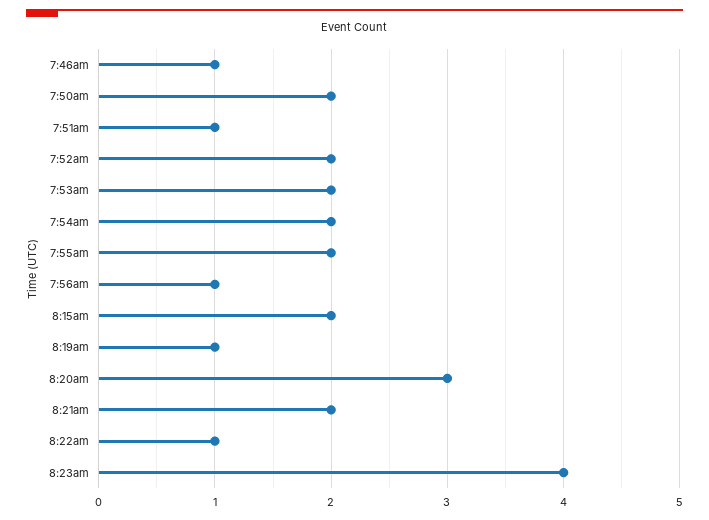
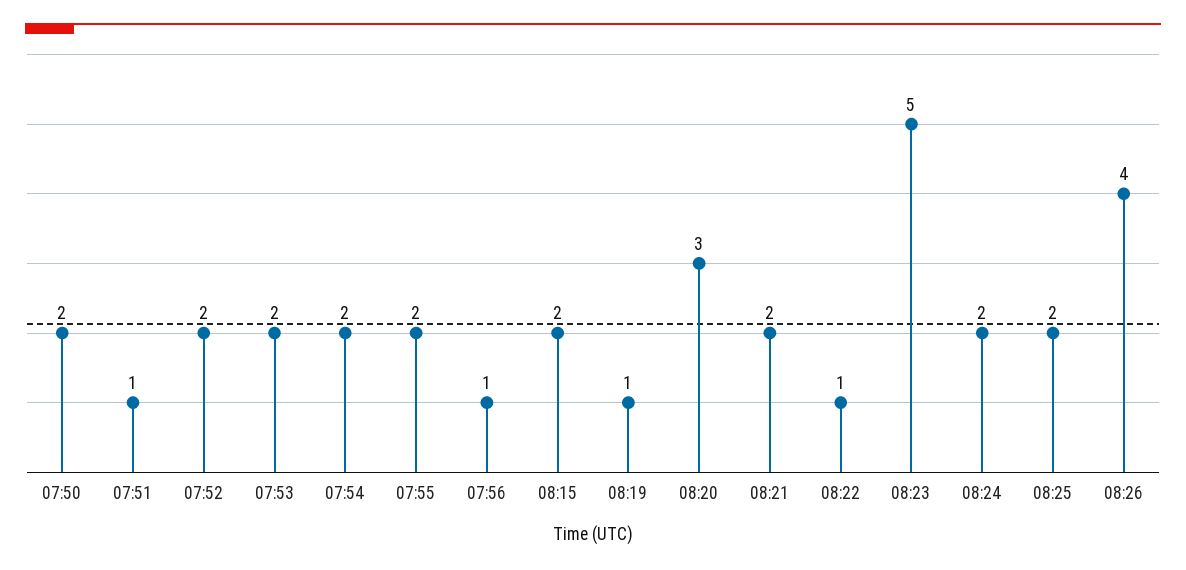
7:46am: 1 -> none
8:23am: 4 -> 5
08:24: none -> 2
08:25: none -> 2
08:26: none -> 4

